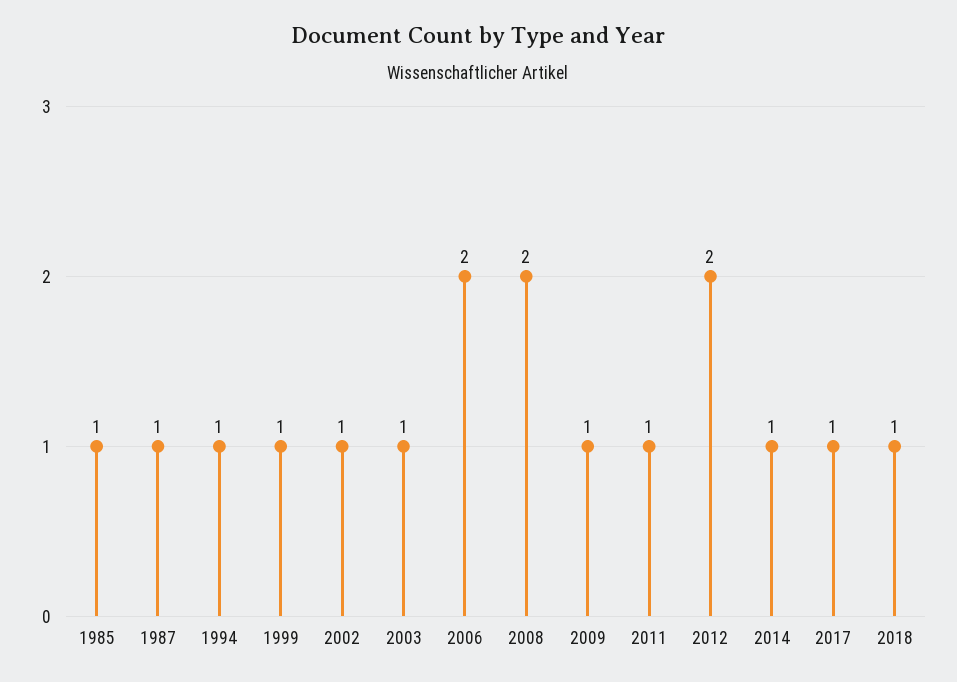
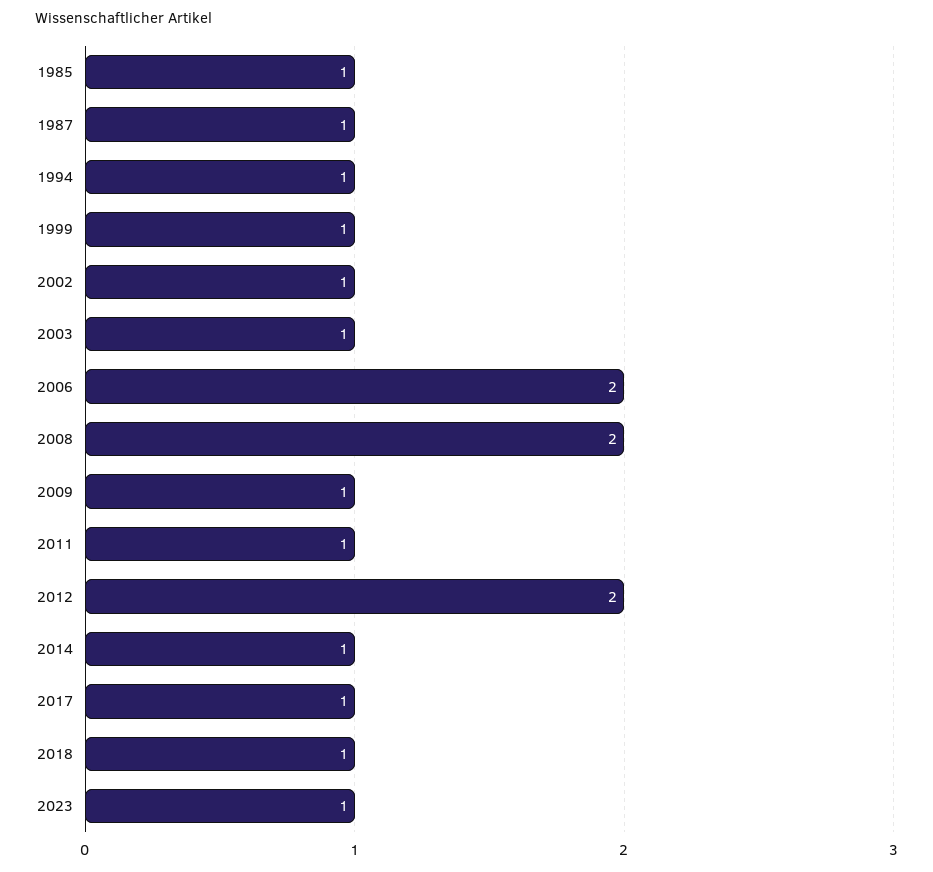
2023: none -> 1

